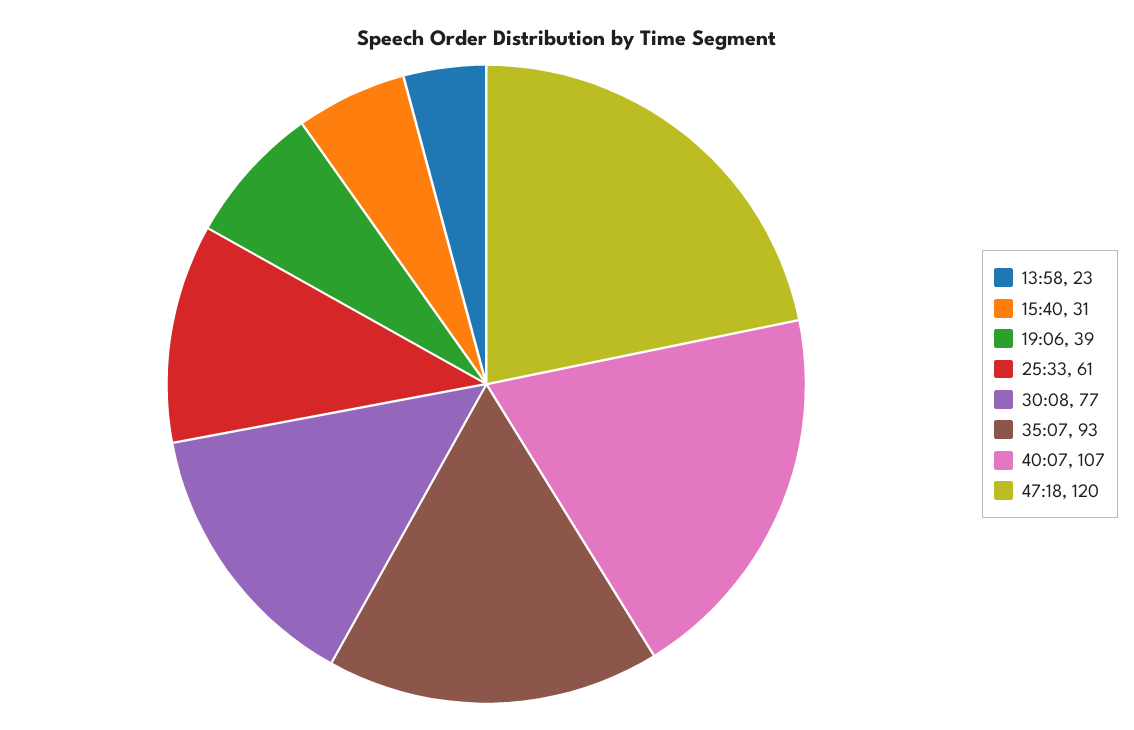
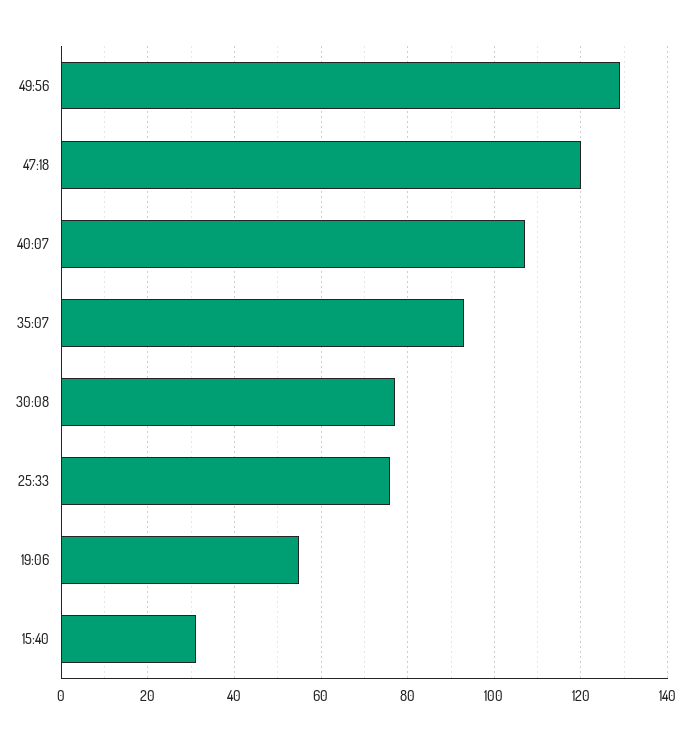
13:58: 23 -> none
19:06: 39 -> 55
25:33: 61 -> 75
49:56: none -> 130

